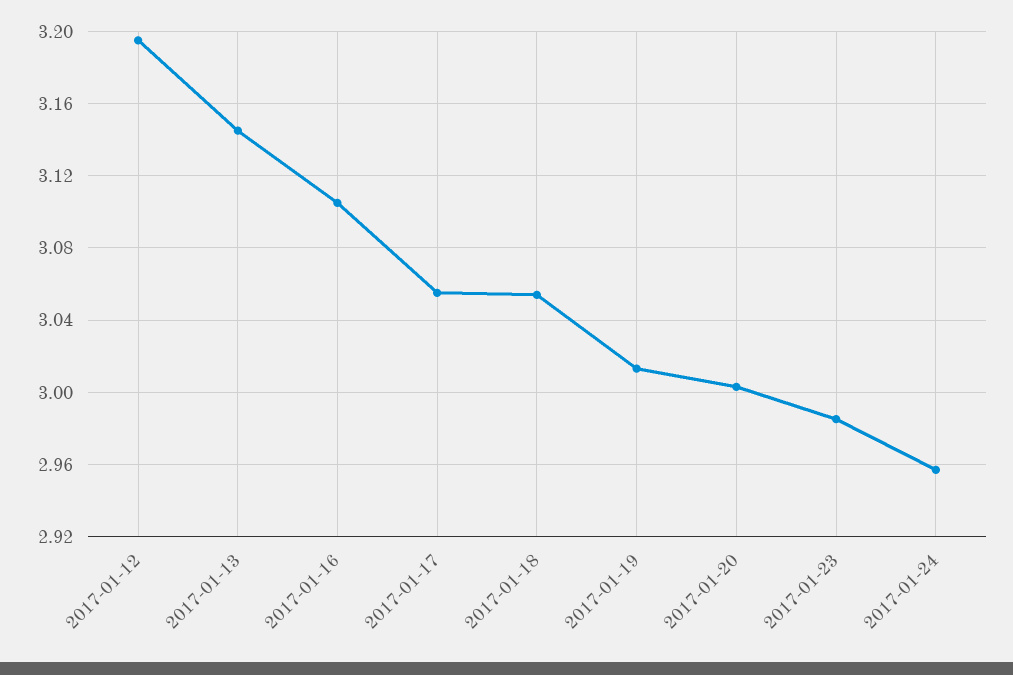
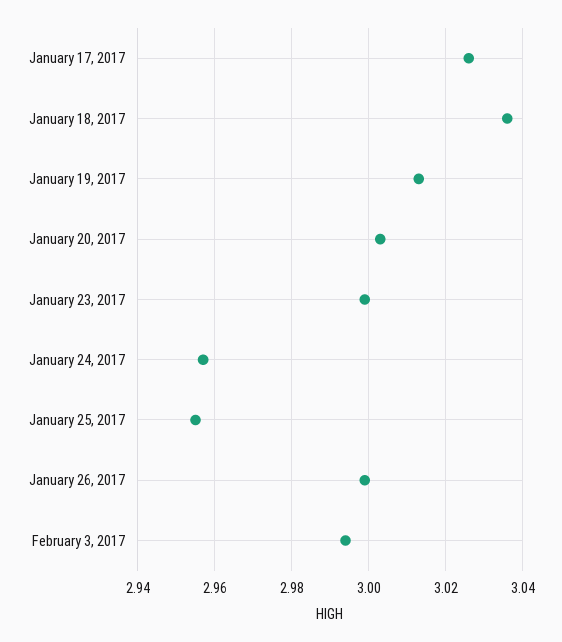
2017-01-12: 3.195 -> none
2017-01-13: 3.145 -> none
2017-01-16: 3.105 -> none
2017-01-17: 3.055 -> 3.025
2017-01-18: 3.055 -> 3.035
2017-01-23: 2.985 -> 3
January 25, 2017: none -> 2.955
January 26, 2017: none -> 3
February 3, 2017: none -> 2.995

